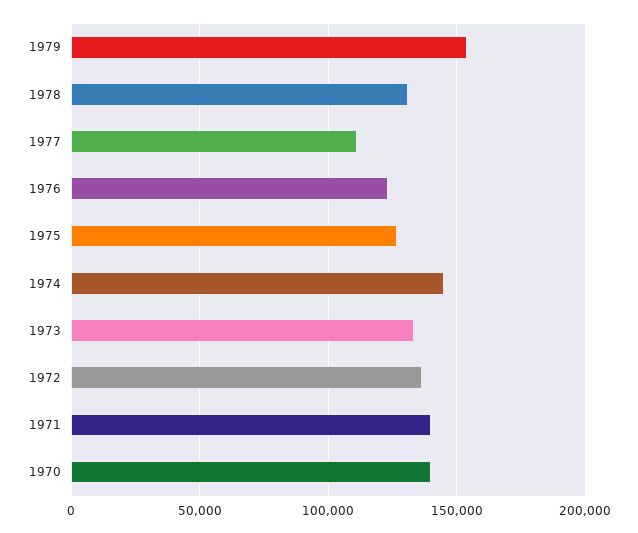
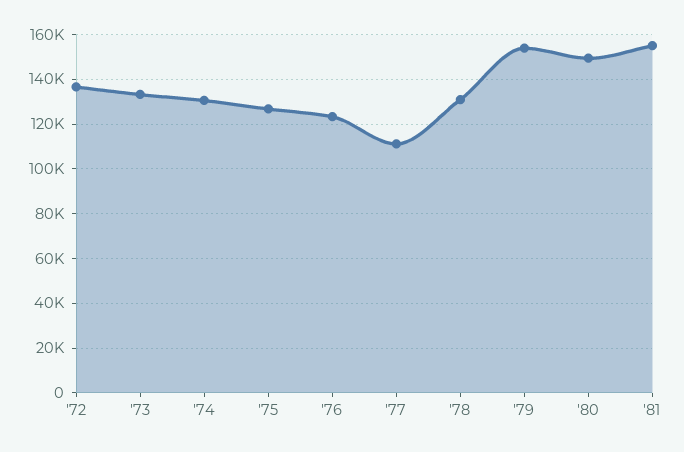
1974: 145000 -> 130000
1971: 140000 -> none
1970: 140000 -> none
'80: none -> 150000
'81: none -> 155000

